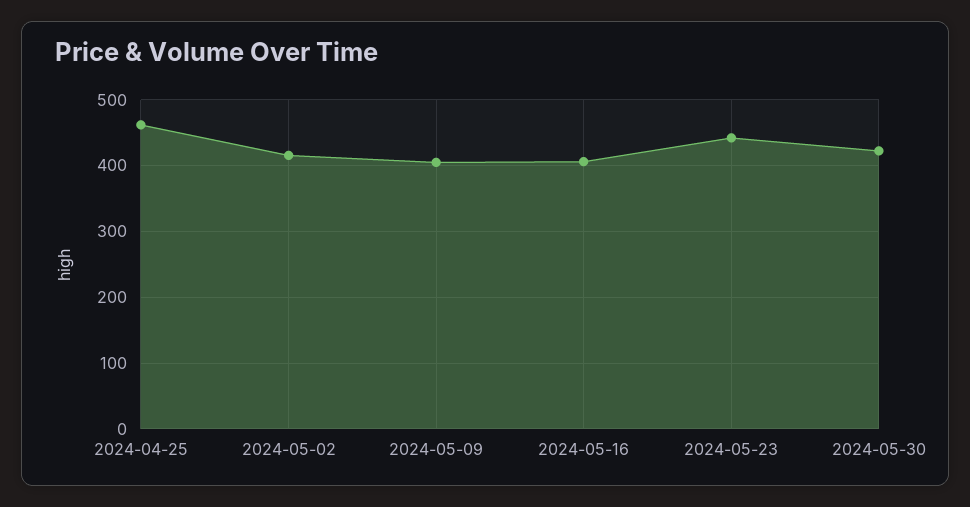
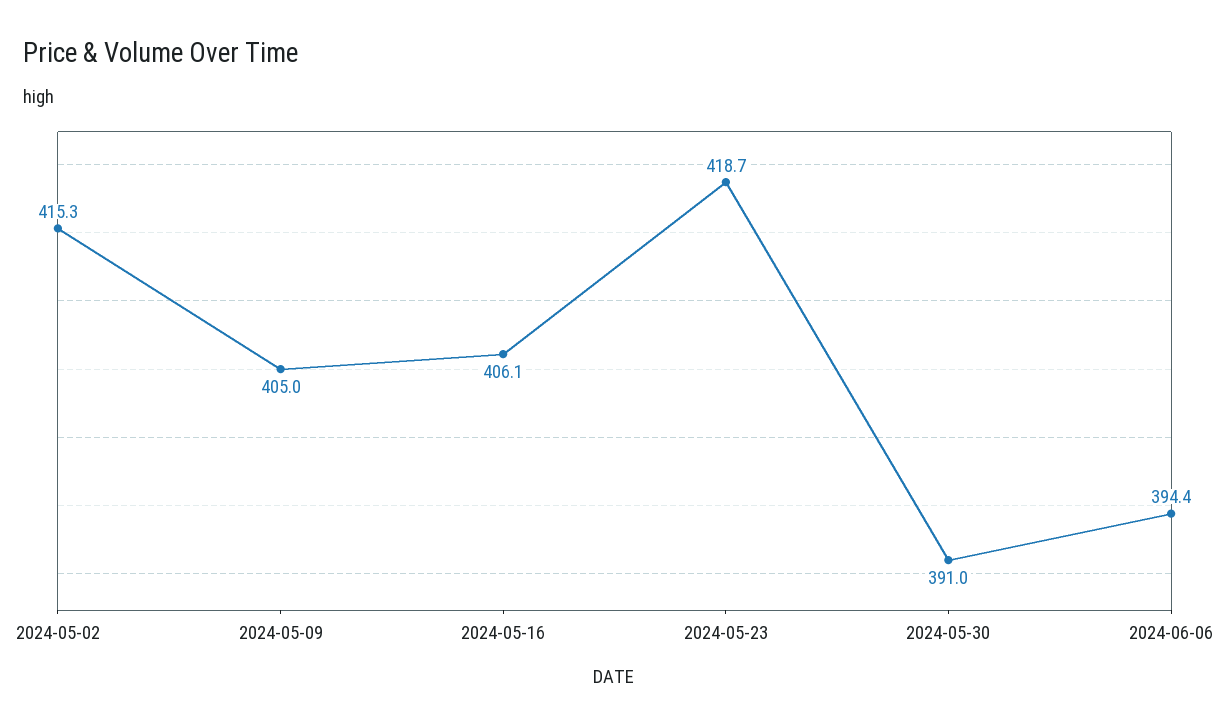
2024-04-25: 460 -> none
2024-05-23: 440 -> 418.7
2024-05-30: 420 -> 391
2024-06-06: none -> 394.4

